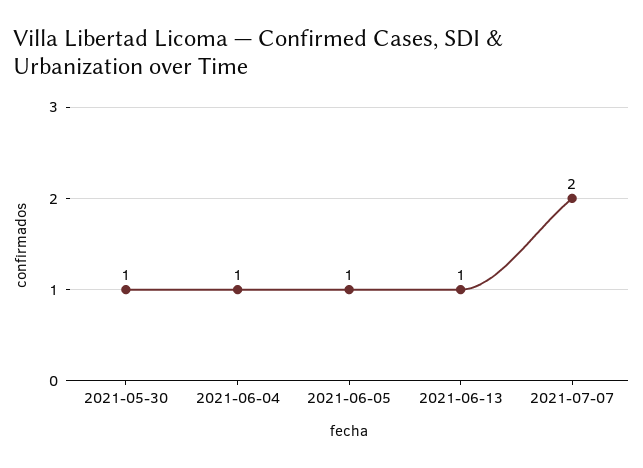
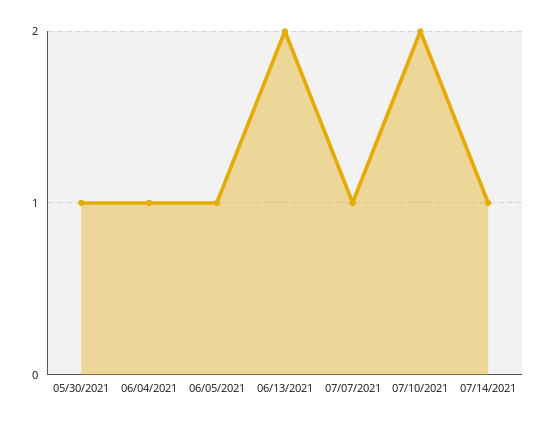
2021-06-13: 1 -> 2
2021-07-07: 2 -> 1
07/10/2021: none -> 2
07/14/2021: none -> 1

